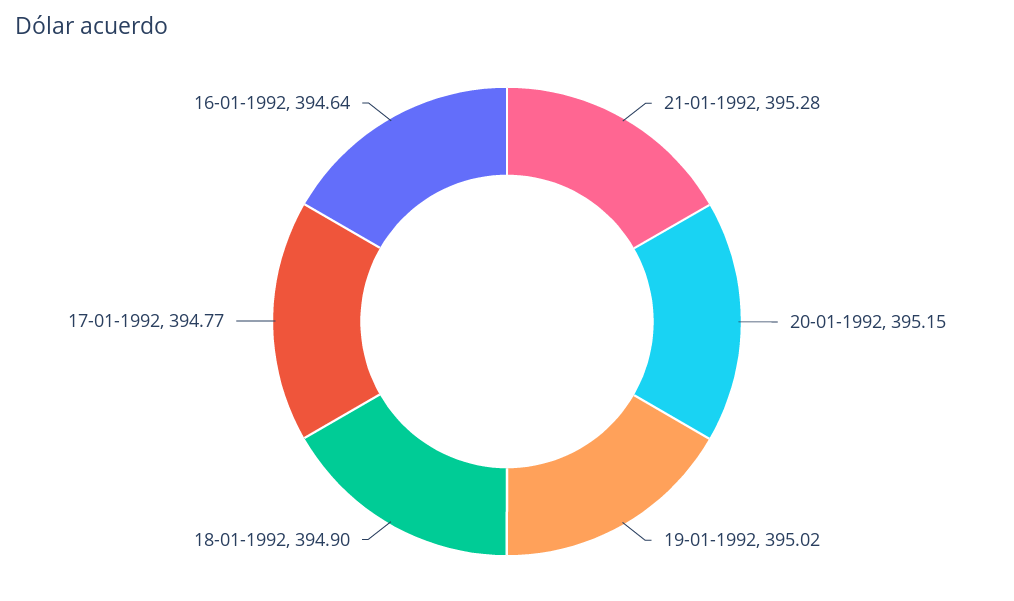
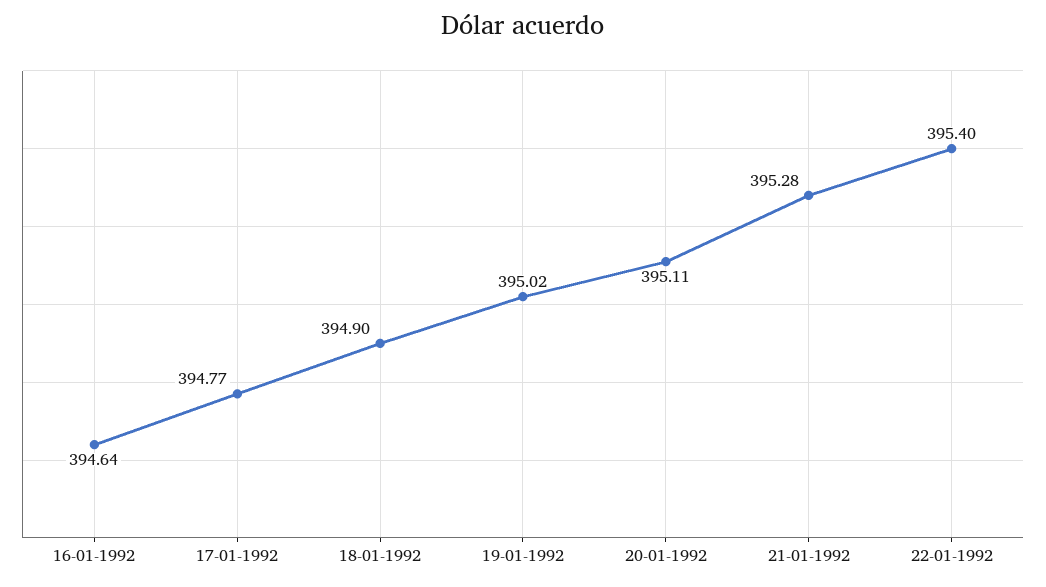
20-01-1992: 395.15 -> 395.11
22-01-1992: none -> 395.4

